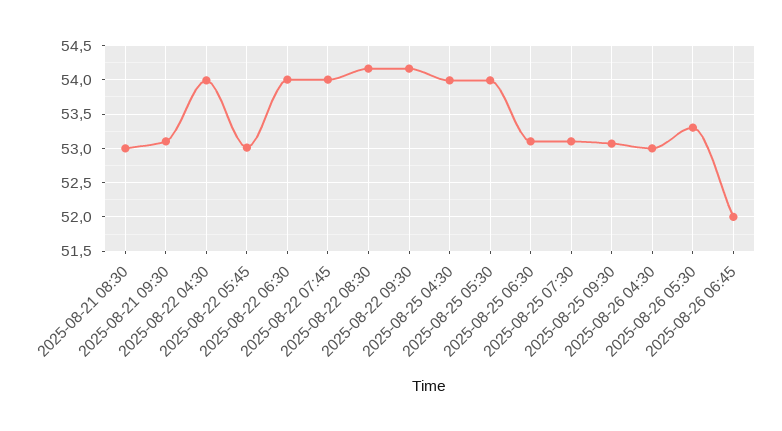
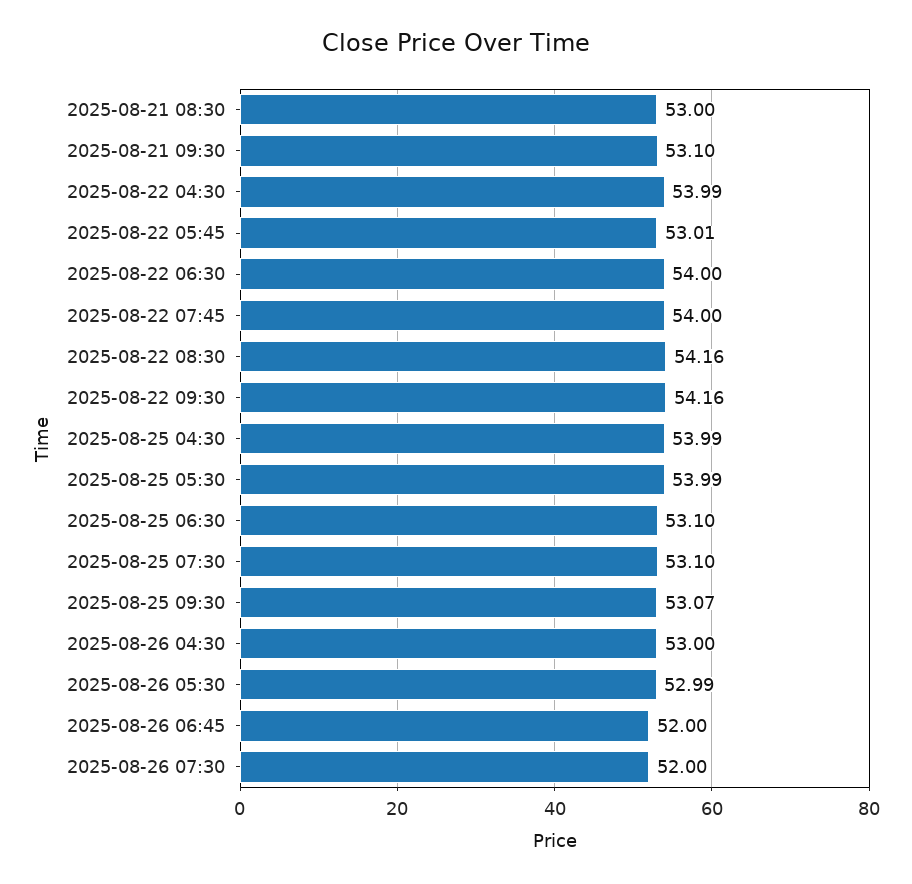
2025-08-26 05:30: 53.3 -> 52.99
2025-08-26 07:30: none -> 52

